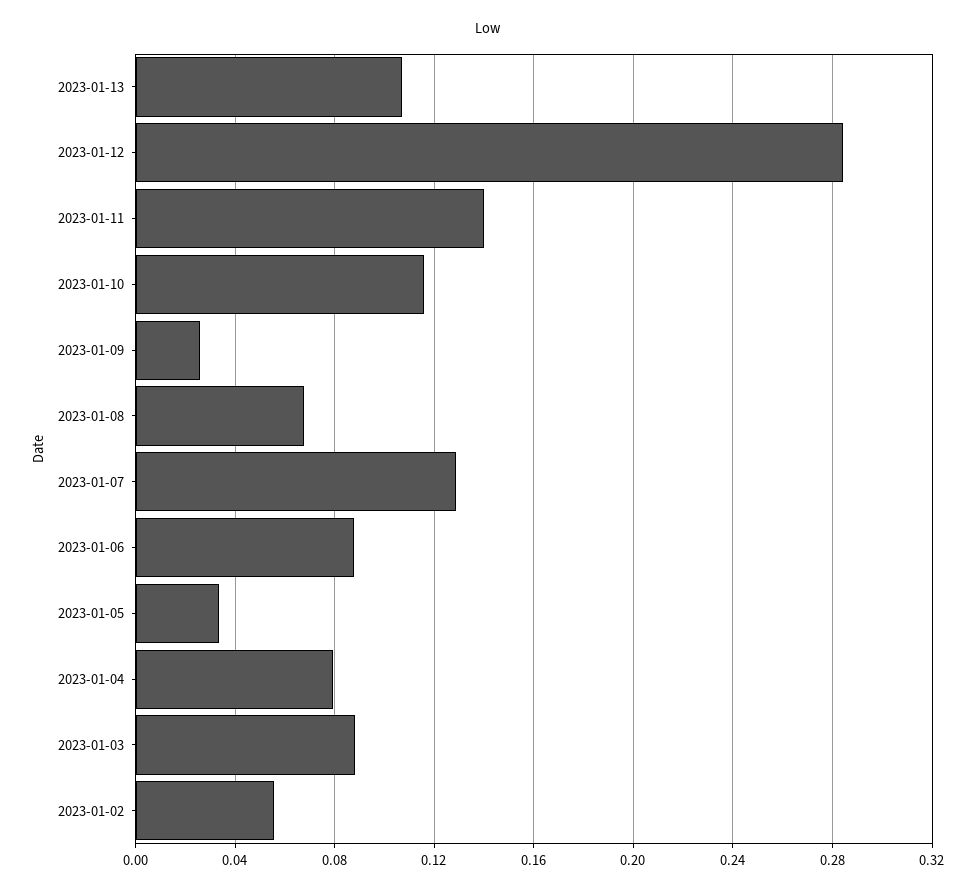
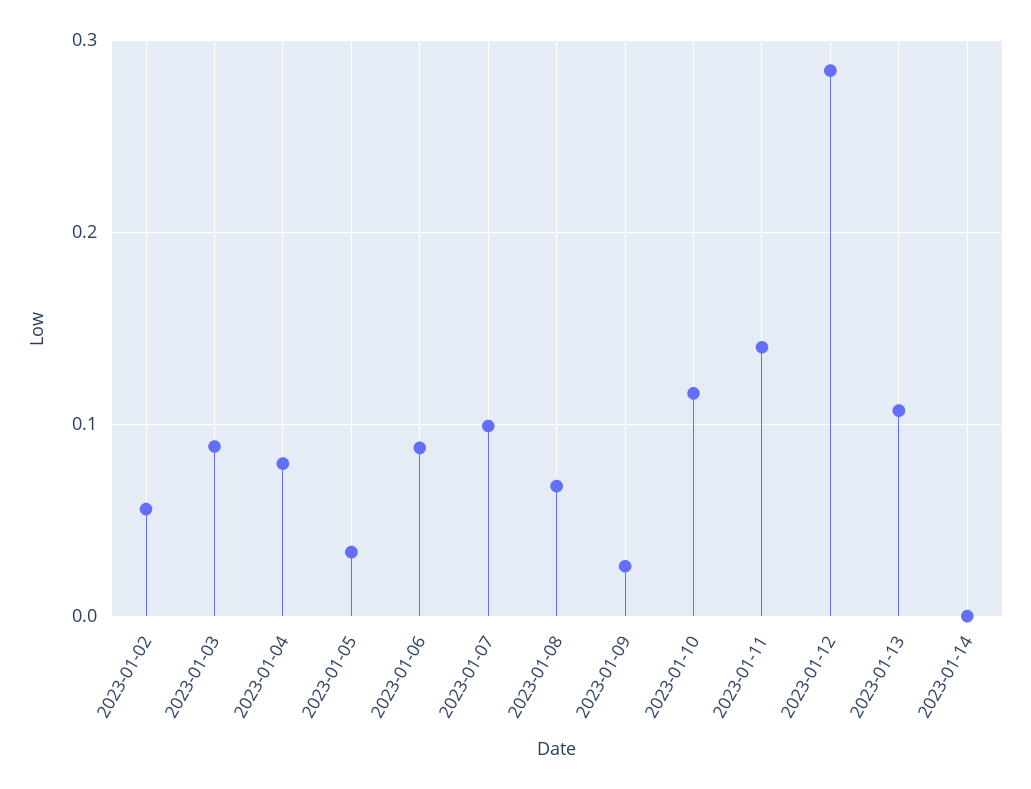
2023-01-07: 0.13 -> 0.1
2023-01-14: none -> 0

